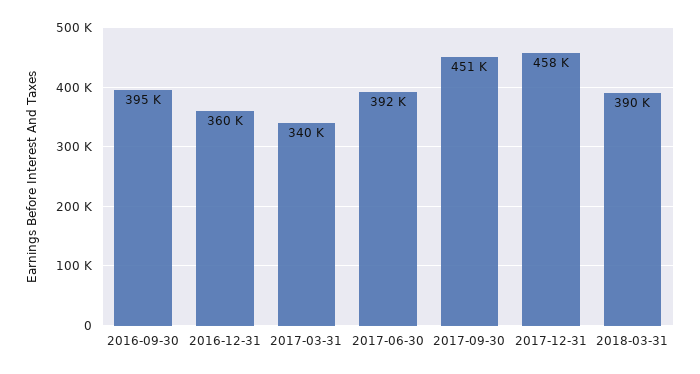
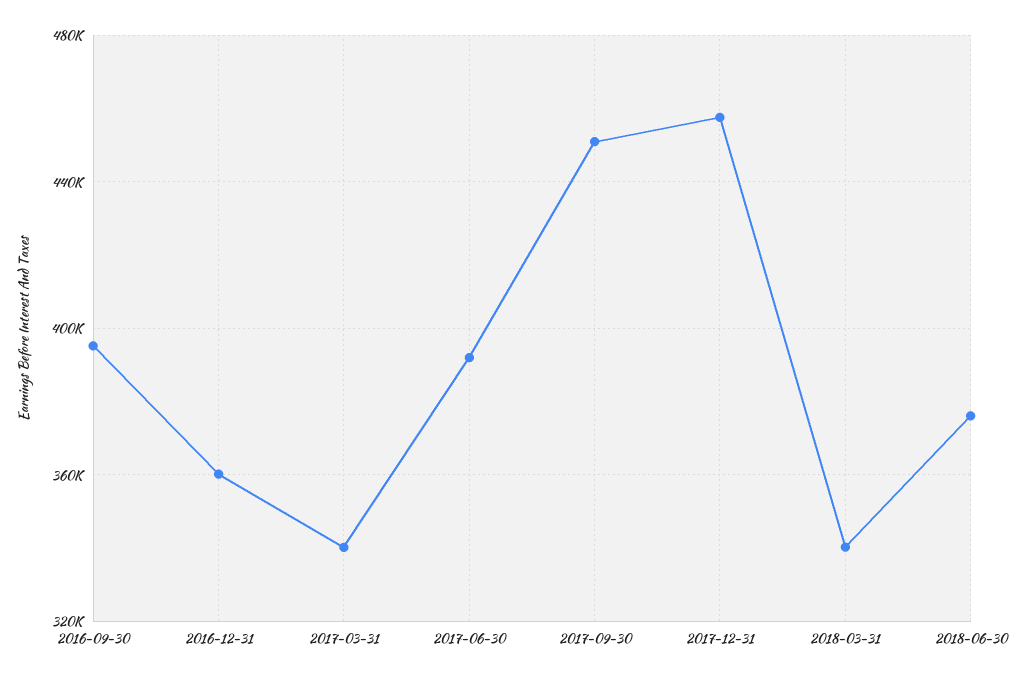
2018-03-31: 390000 -> 340000
2018-06-30: none -> 375000

